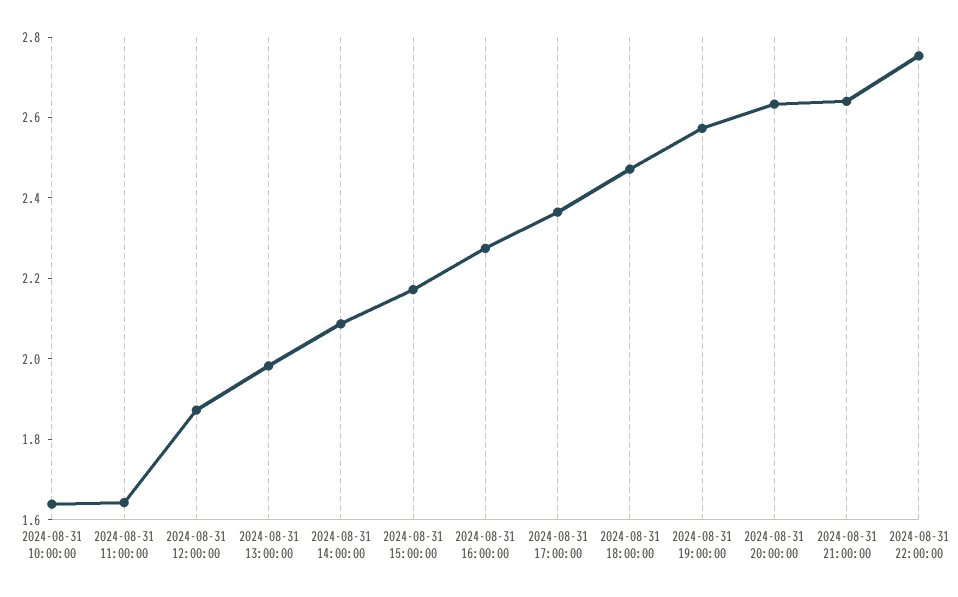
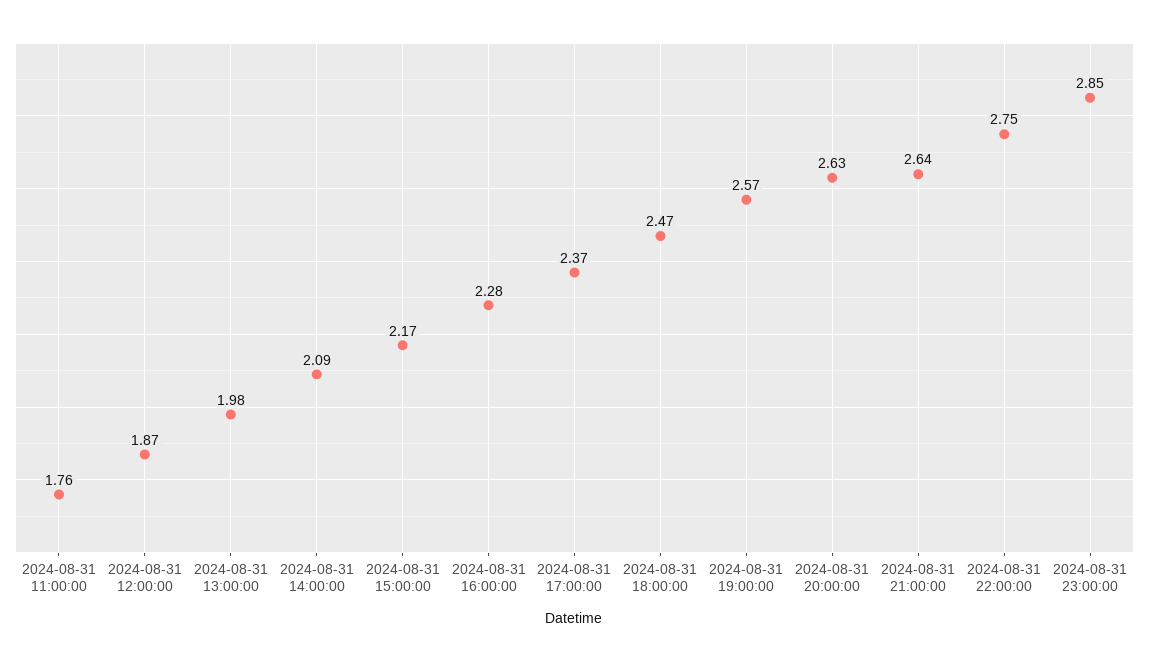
2024-08-31 10:00:00: 1.65 -> none
2024-08-31 11:00:00: 1.65 -> 1.76
2024-08-31 23:00:00: none -> 2.85

